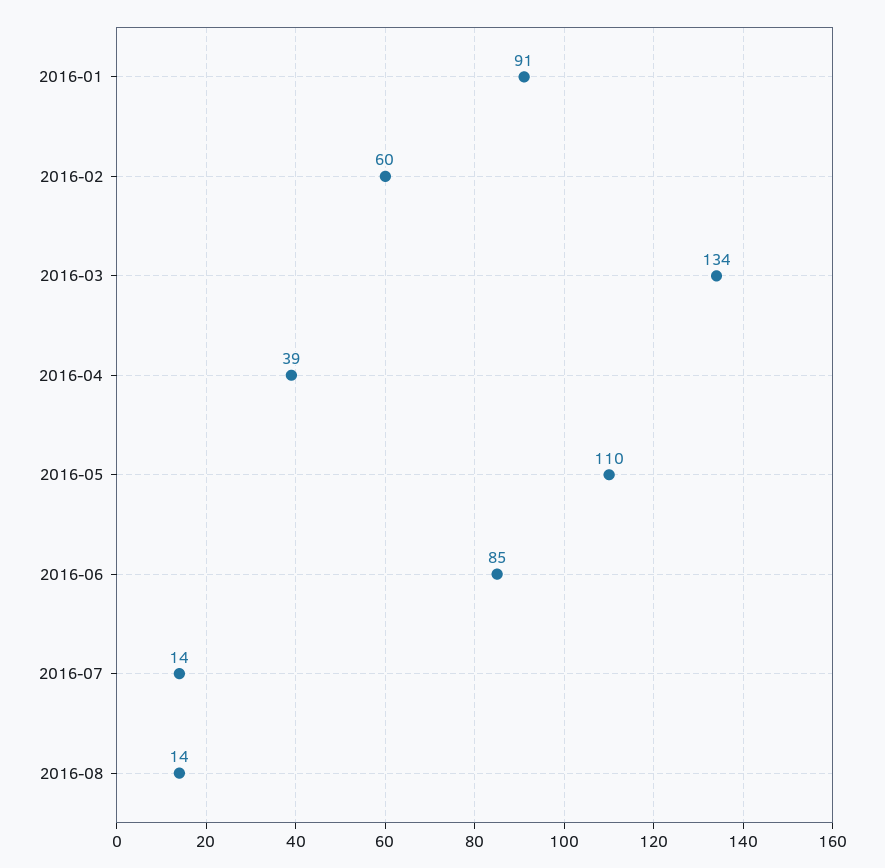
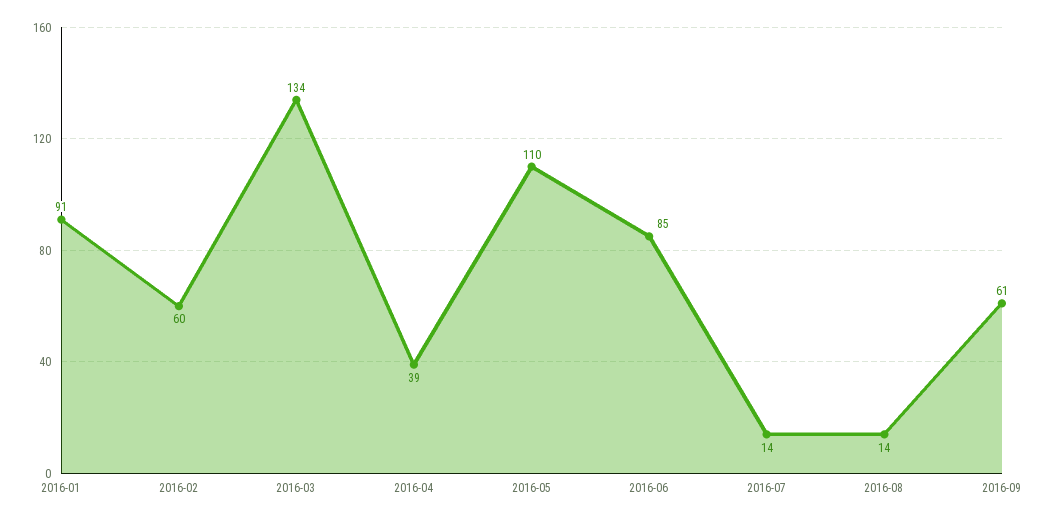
2016-09: none -> 61

